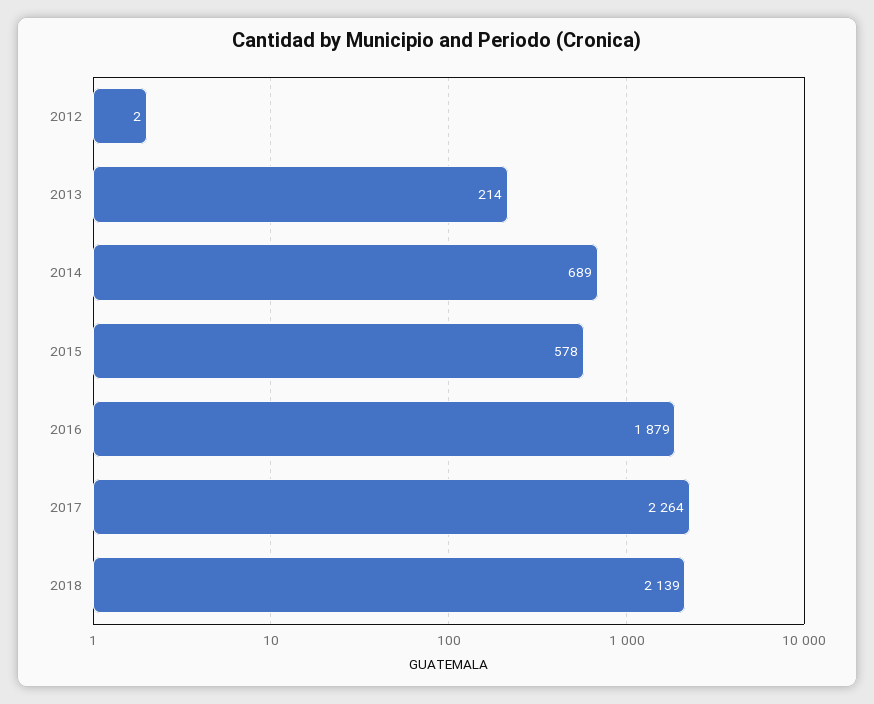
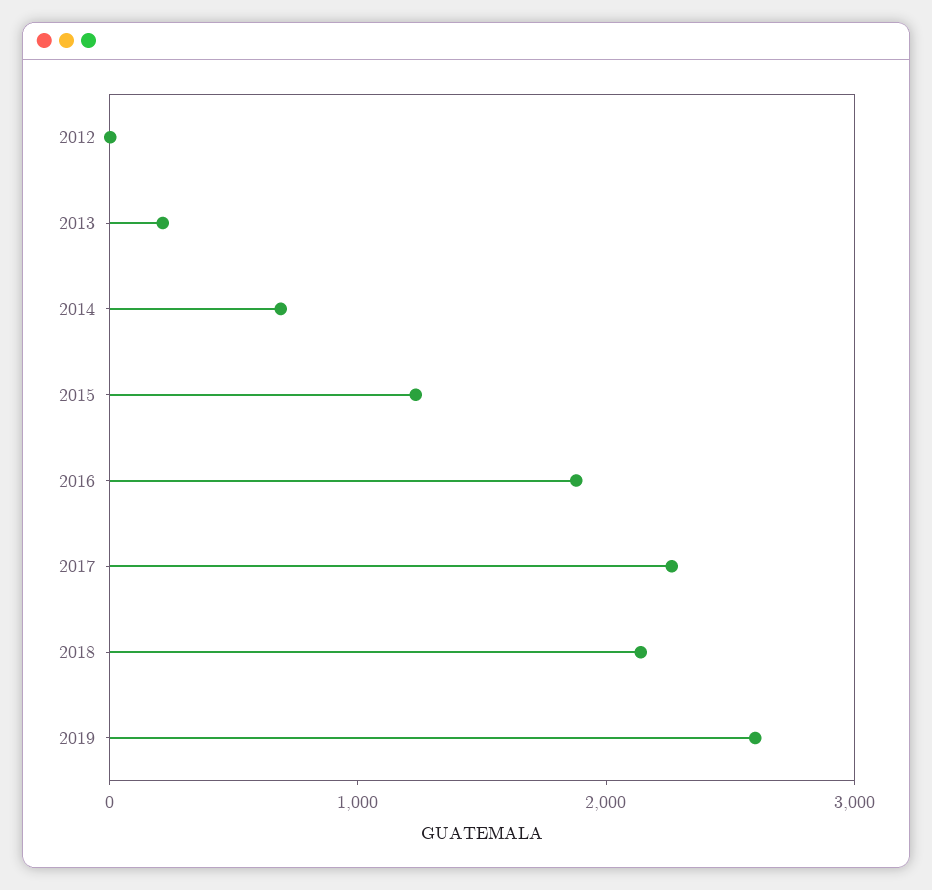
2015: 578 -> 1200
2019: none -> 2600

